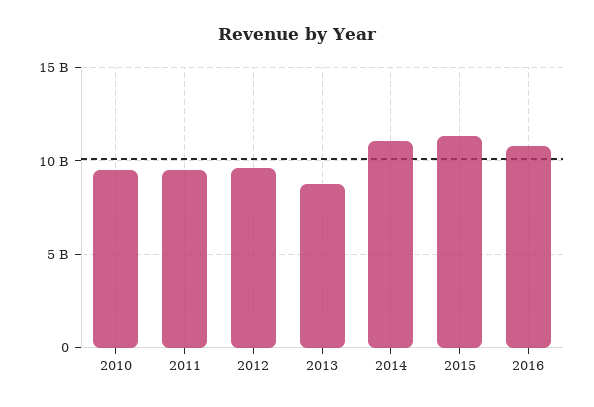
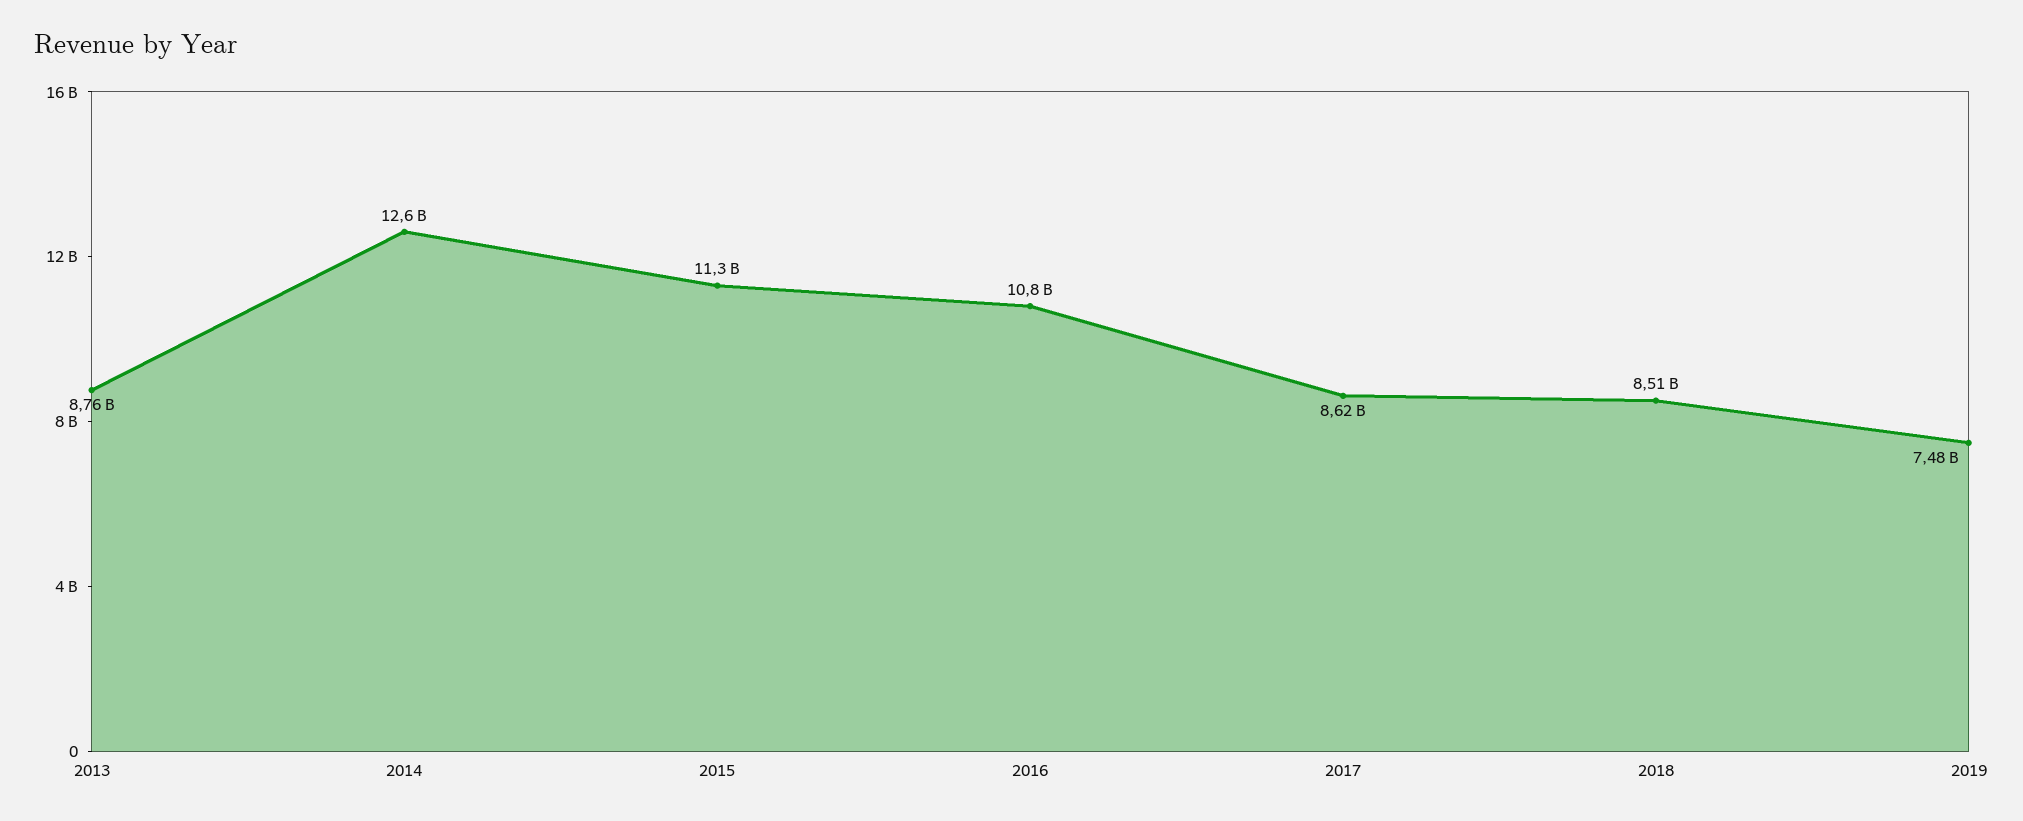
2010: 9500000000 -> none
2011: 9500000000 -> none
2012: 9500000000 -> none
2014: 11000000000 -> 12600000000
2017: none -> 8620000000
2018: none -> 8510000000
2019: none -> 7480000000

